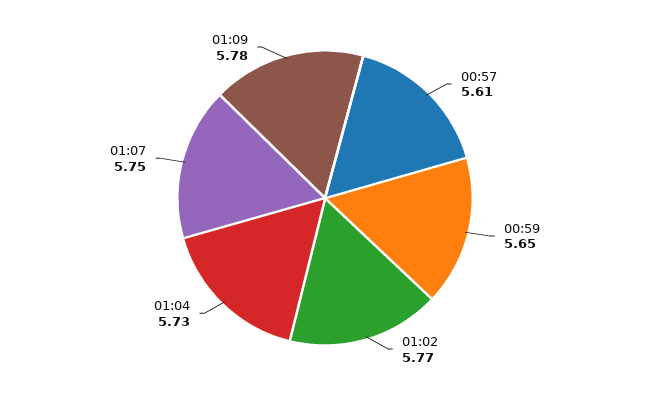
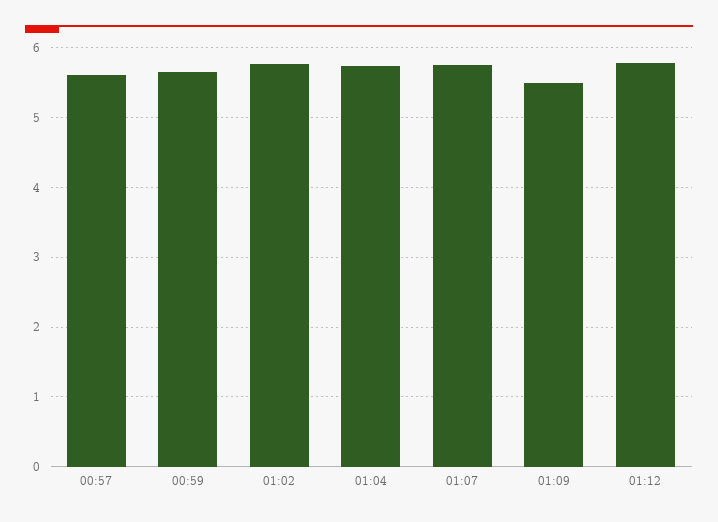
01:09: 5.78 -> 5.5
01:12: none -> 5.8

